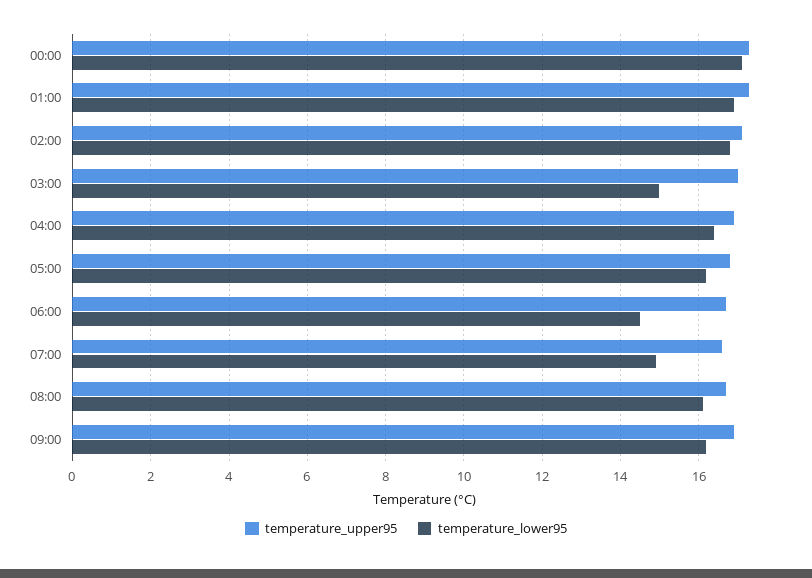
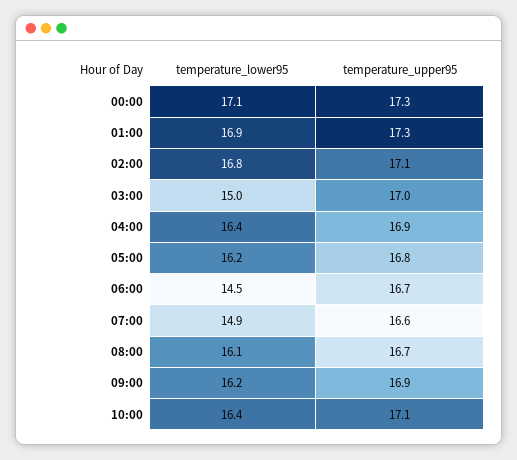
temperature_lower95, 10:00: none -> 16.4
temperature_upper95, 10:00: none -> 17.1

